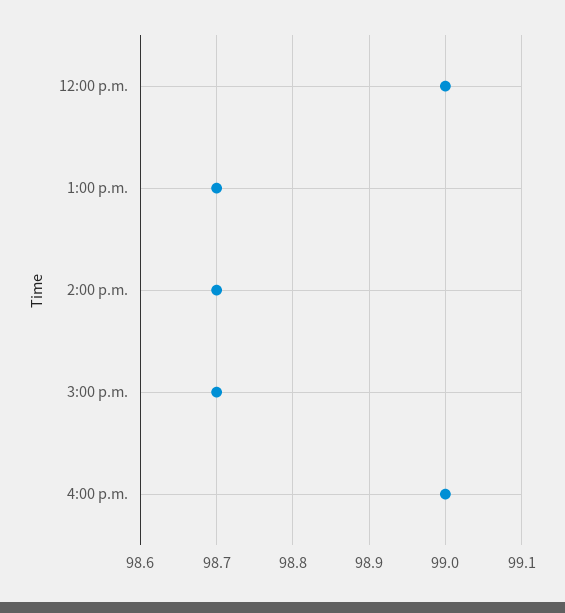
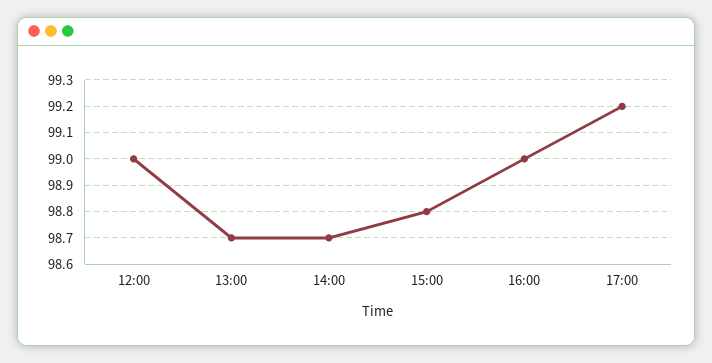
3:00 p.m.: 98.7 -> 98.8
17:00: none -> 99.2

